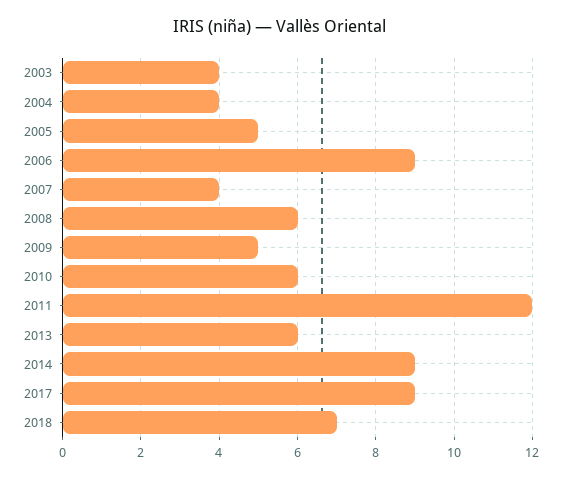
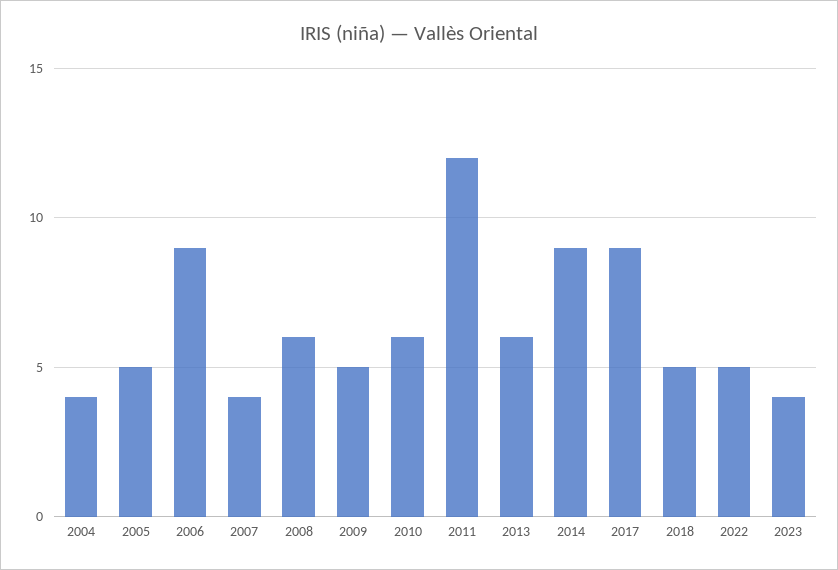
2003: 4 -> none
2018: 7 -> 5
2022: none -> 5
2023: none -> 4

